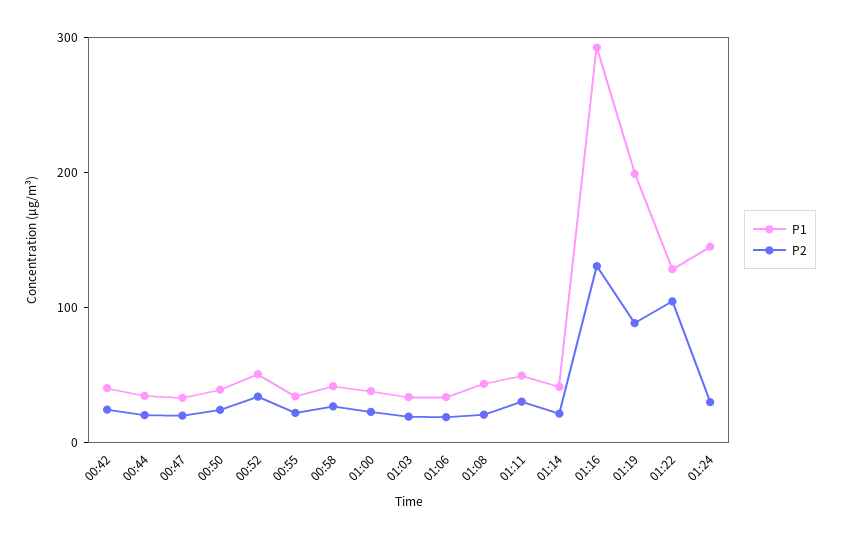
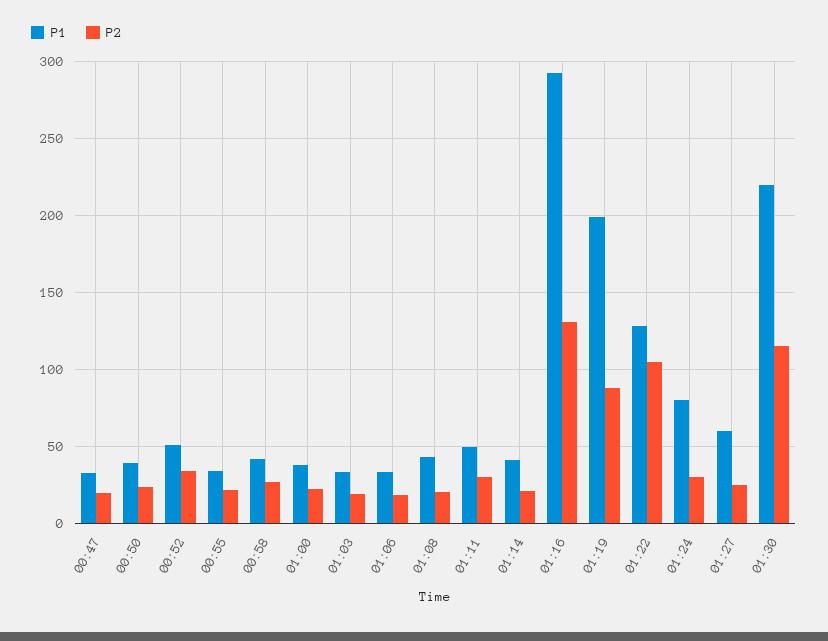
P1, 00:42: 40 -> none
P2, 00:42: 20 -> none
P1, 00:44: 40 -> none
P2, 00:44: 20 -> none
P1, 01:24: 140 -> 80
P1, 01:27: none -> 60
P2, 01:27: none -> 25
P1, 01:30: none -> 220
P2, 01:30: none -> 115

